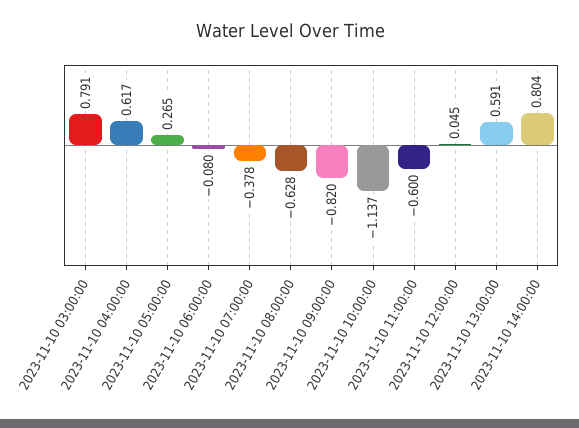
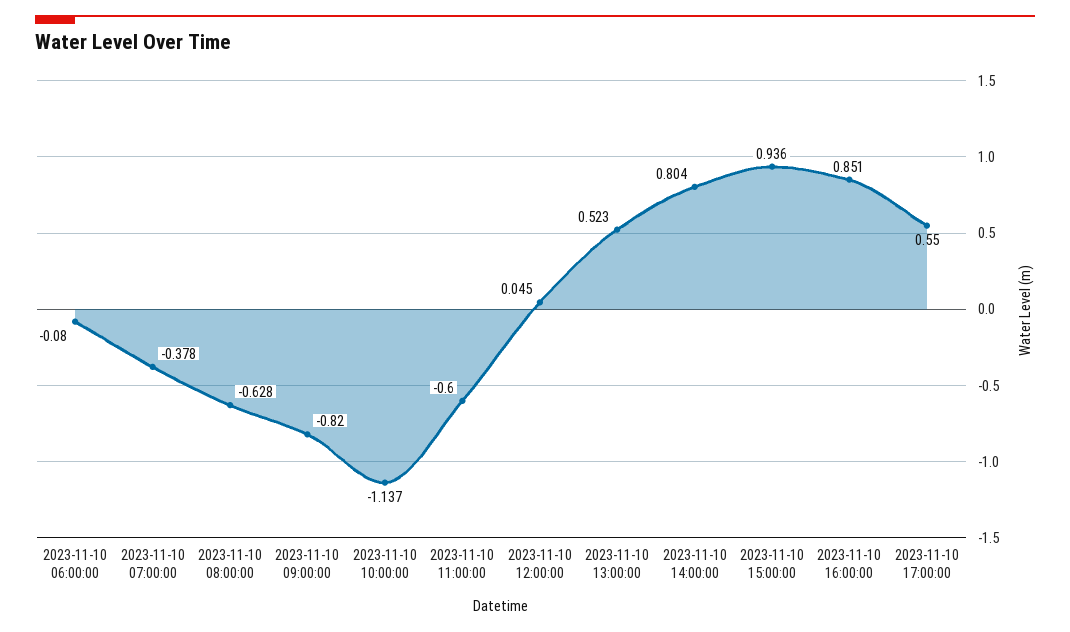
2023-11-10 03:00:00: 0.791 -> none
2023-11-10 04:00:00: 0.617 -> none
2023-11-10 05:00:00: 0.265 -> none
2023-11-10 13:00:00: 0.591 -> 0.523
2023-11-10 15:00:00: none -> 0.936
2023-11-10 16:00:00: none -> 0.851
2023-11-10 17:00:00: none -> 0.55

